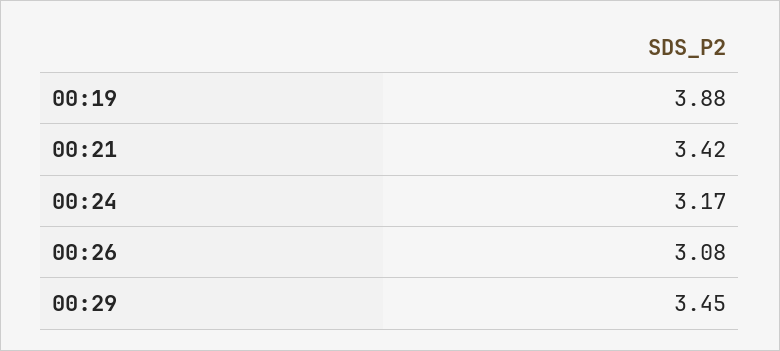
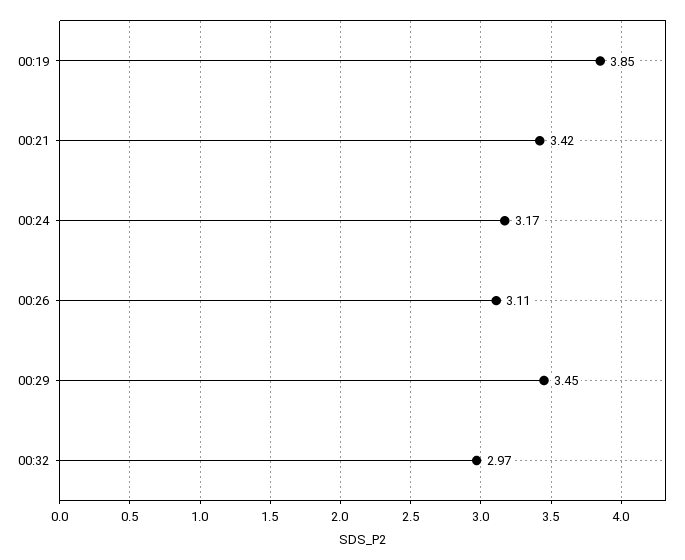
00:19: 3.88 -> 3.85
00:26: 3.08 -> 3.11
00:32: none -> 2.97

